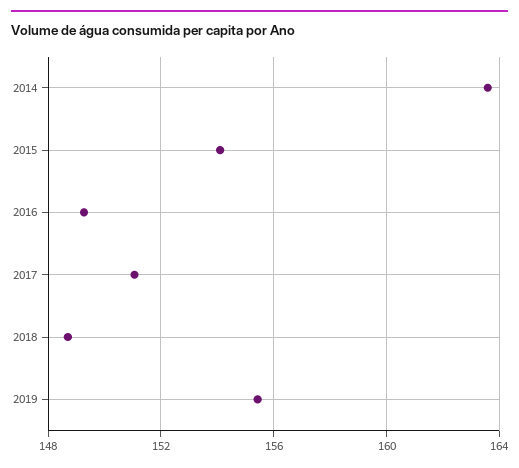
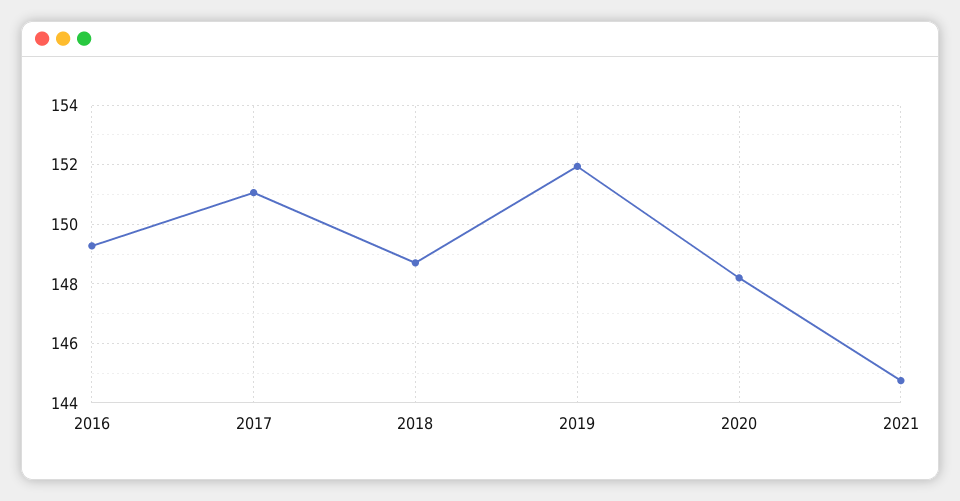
2014: 163.5 -> none
2015: 154 -> none
2019: 155.5 -> 152
2020: none -> 148.25
2021: none -> 144.75

